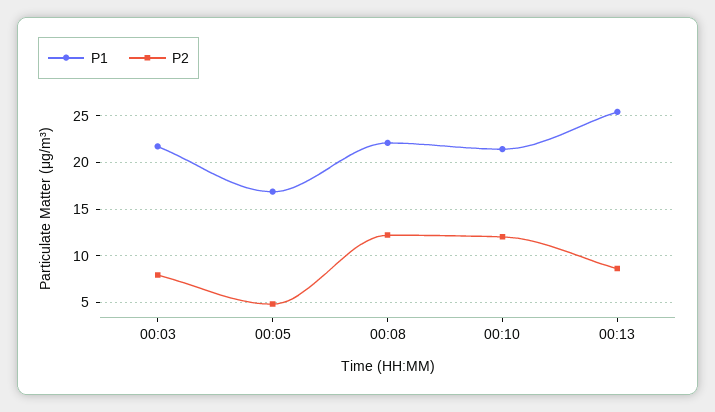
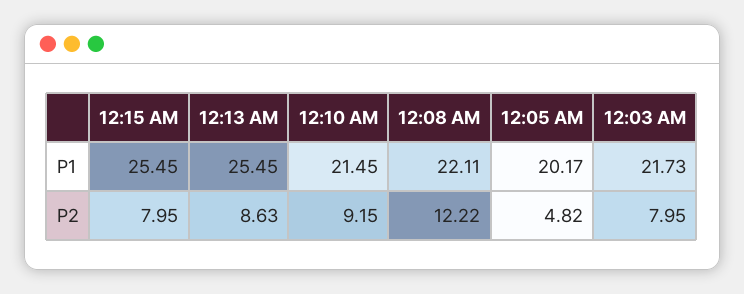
P1, 00:05: 17 -> 20.17
P2, 00:10: 12 -> 9.15
P1, 12:15 AM: none -> 25.45
P2, 12:15 AM: none -> 7.95

